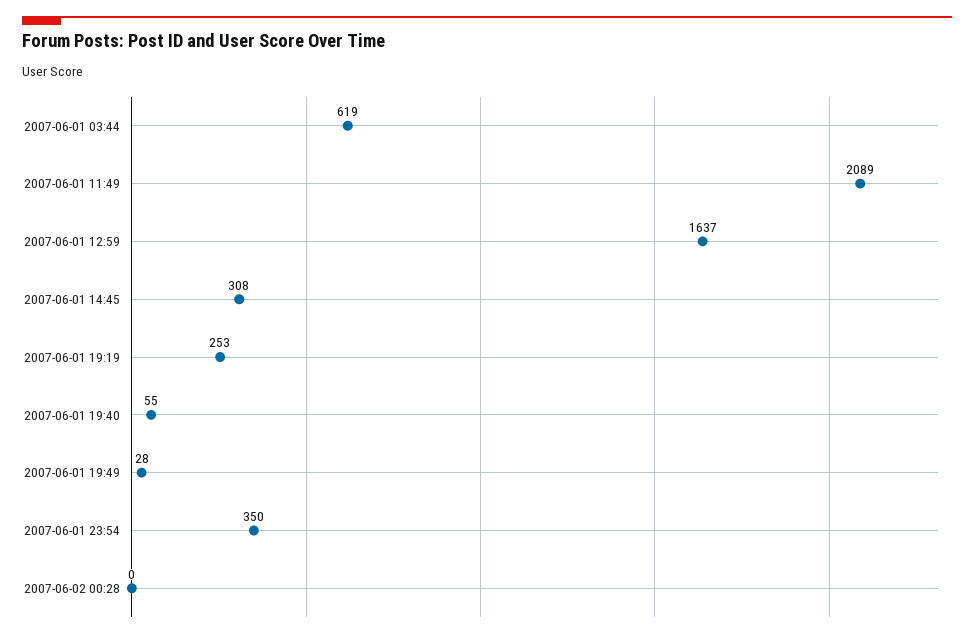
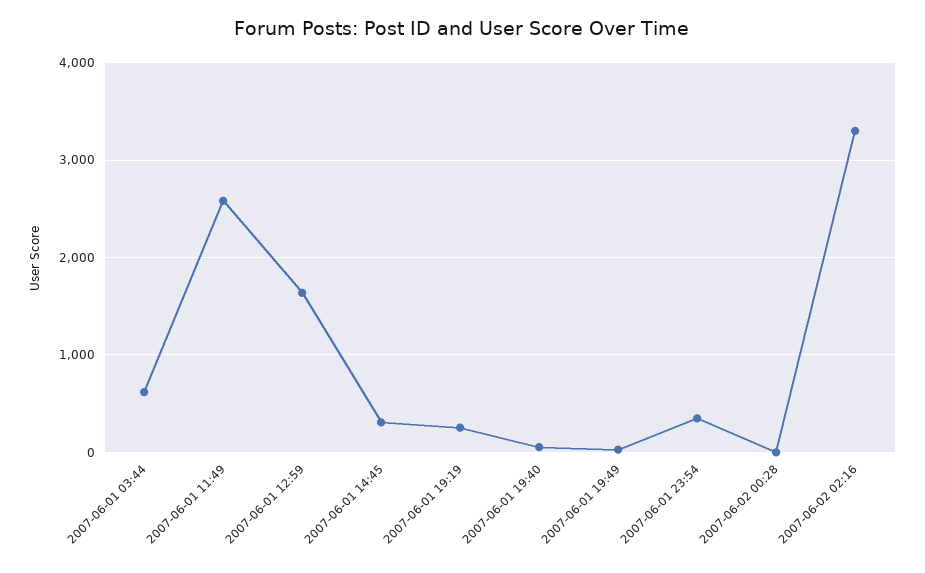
2007-06-01 11:49: 2089 -> 2600
2007-06-02 02:16: none -> 3300

